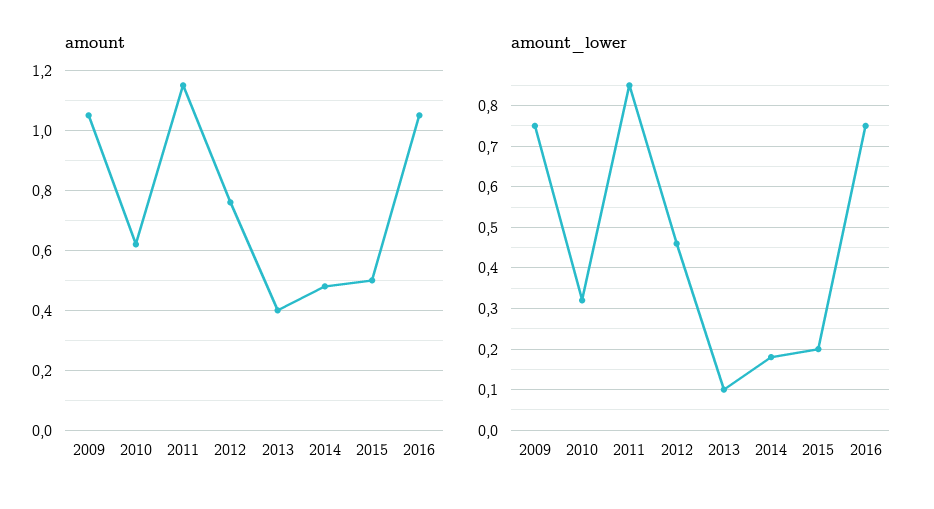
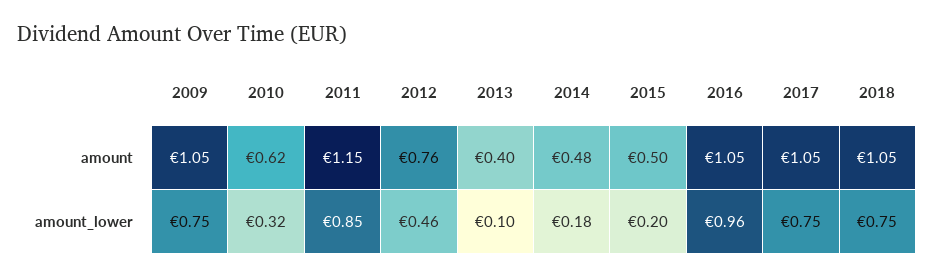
amount_lower, 2016: 0.75 -> 0.96
amount, 2017: none -> 1.05
amount, 2018: none -> 1.05
amount_lower, 2017: none -> 0.75
amount_lower, 2018: none -> 0.75

